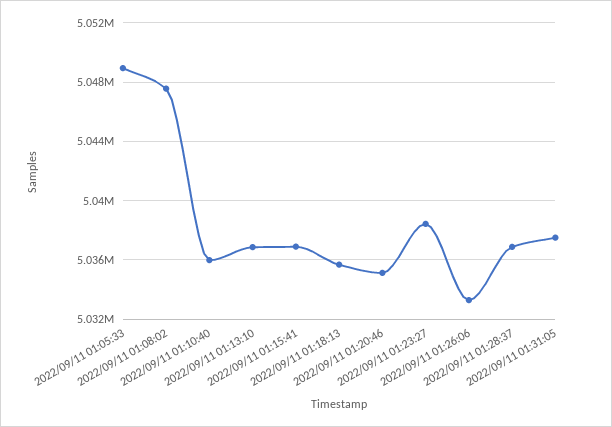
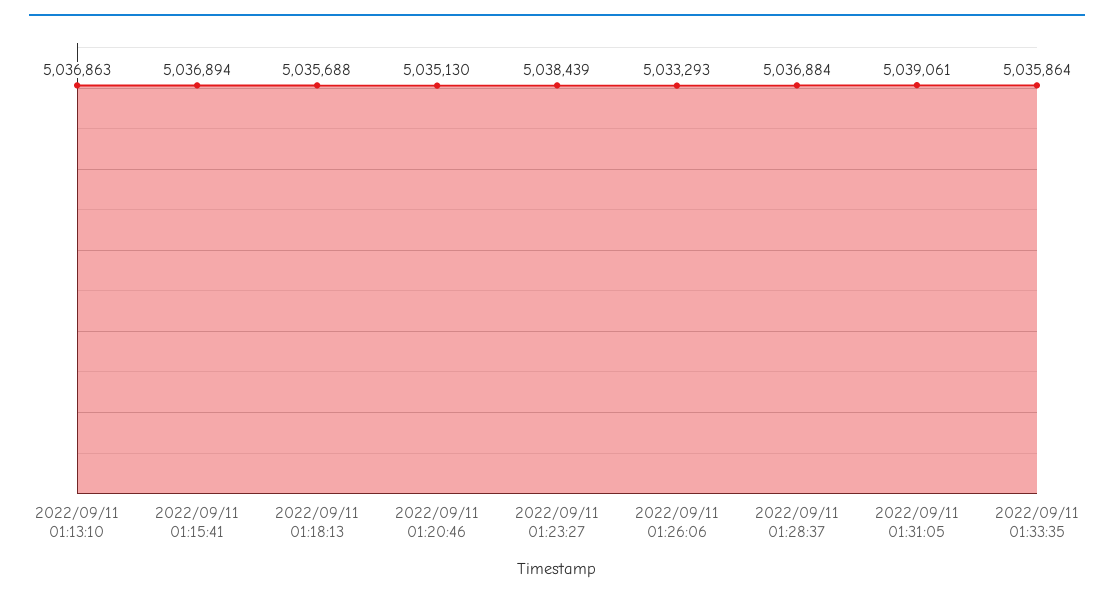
2022/09/11 01:05:33: 5049000 -> none
2022/09/11 01:08:02: 5047500 -> none
2022/09/11 01:10:40: 5036000 -> none
2022/09/11 01:31:05: 5037500 -> 5039061
2022/09/11 01:33:35: none -> 5035864

